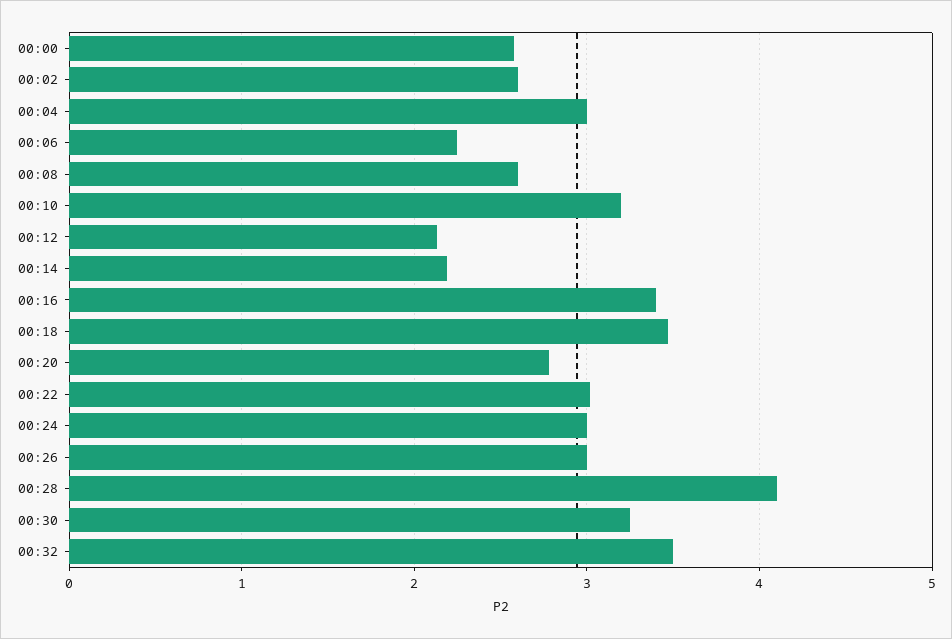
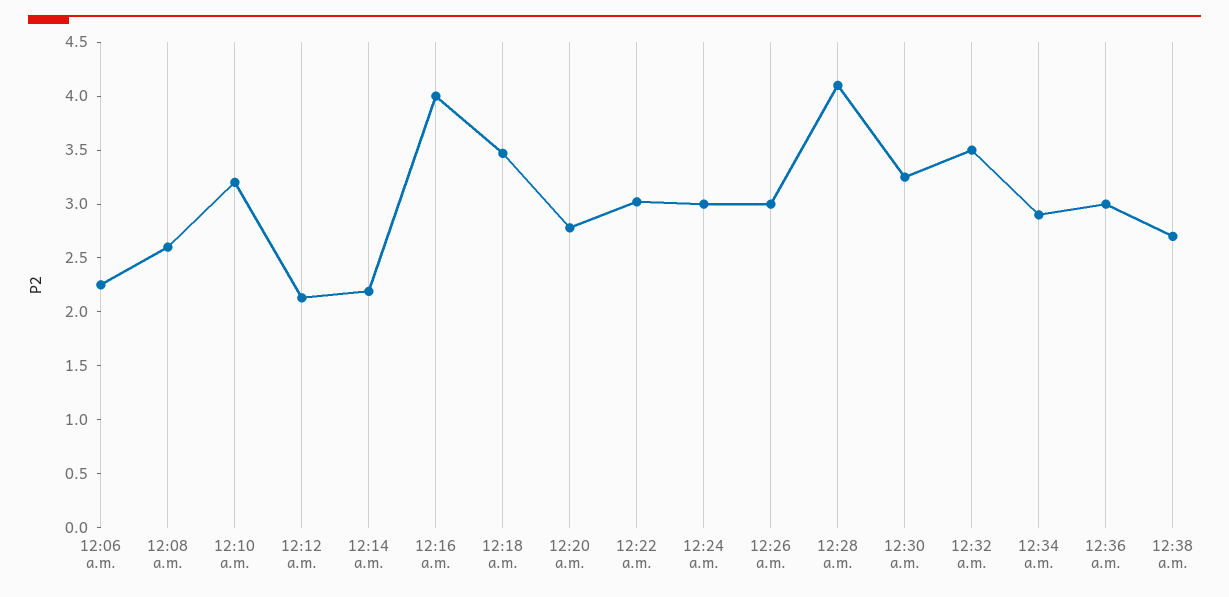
00:00: 2.6 -> none
00:02: 2.6 -> none
00:04: 3 -> none
00:16: 3.4 -> 4
12:34 a.m.: none -> 2.9
12:36 a.m.: none -> 3
12:38 a.m.: none -> 2.7

